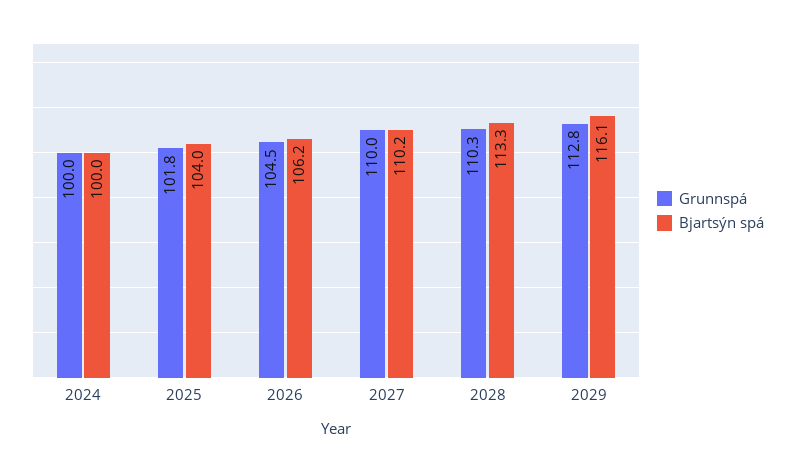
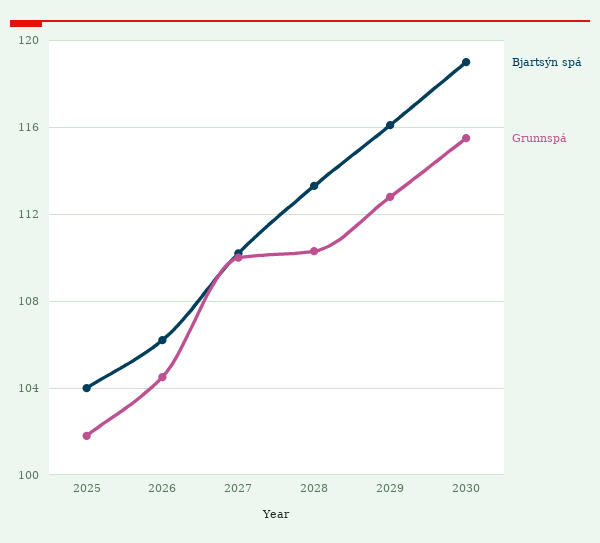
Grunnspá, 2024: 100 -> none
Bjartsýn spá, 2024: 100 -> none
Bjartsýn spá, 2030: none -> 119
Grunnspá, 2030: none -> 115.5

